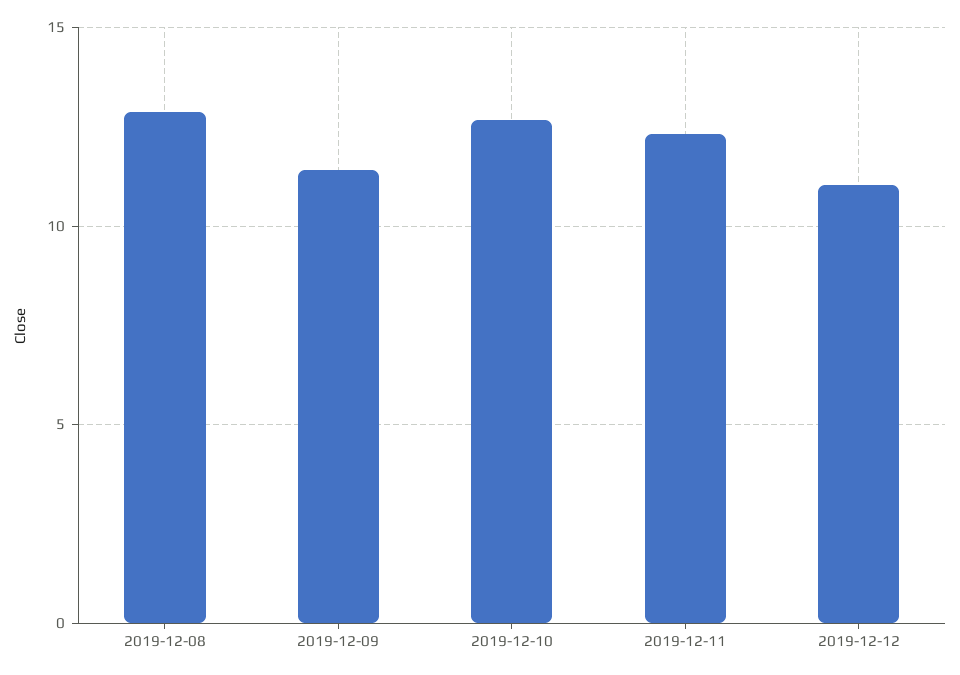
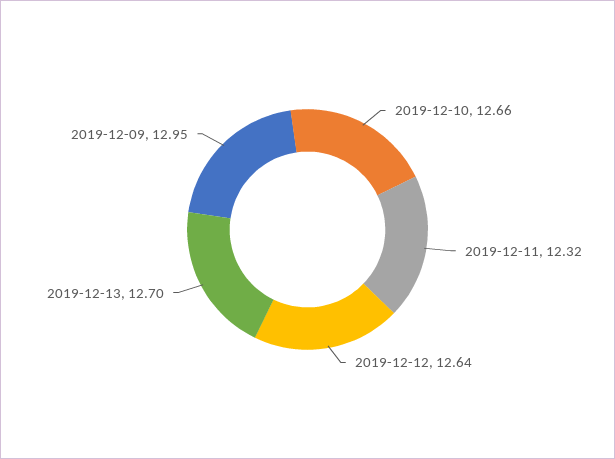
2019-12-08: 13 -> none
2019-12-09: 11.5 -> 12.95
2019-12-12: 11 -> 12.64
2019-12-13: none -> 12.7

